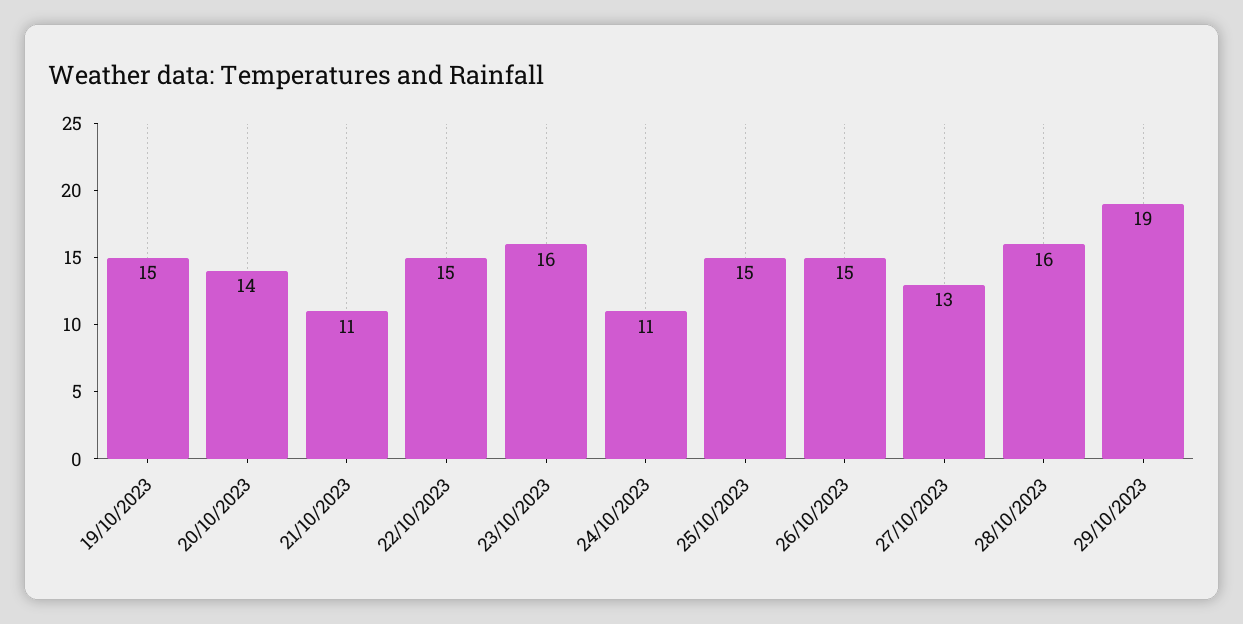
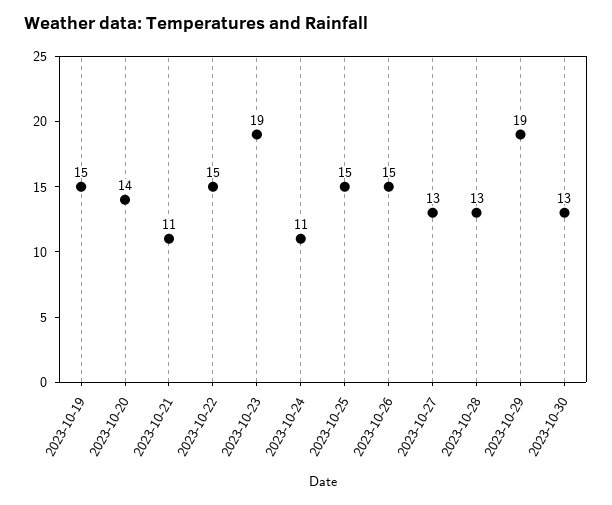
23/10/2023: 16 -> 19
28/10/2023: 16 -> 13
2023-10-30: none -> 13

